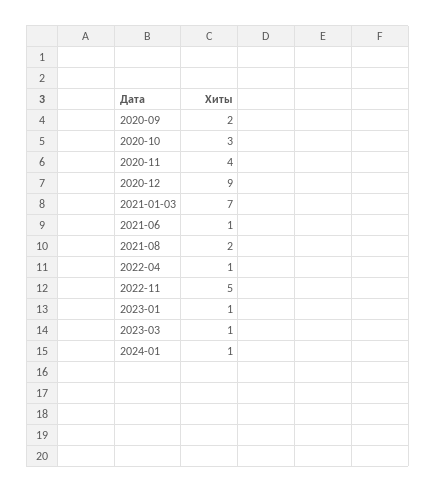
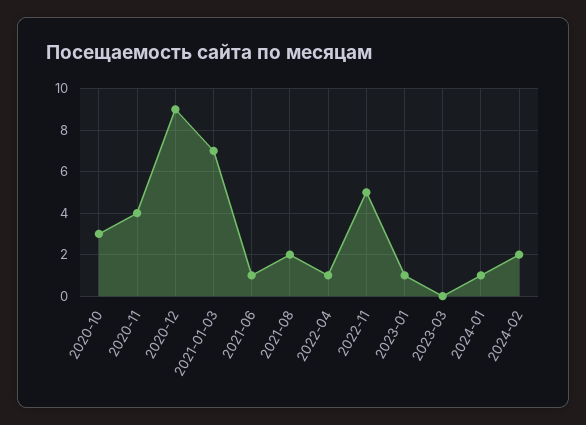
2020-09: 2 -> none
2023-03: 1 -> 0
2024-02: none -> 2

